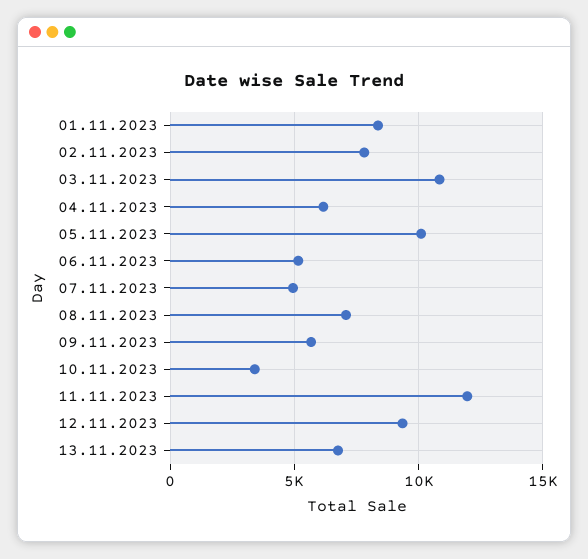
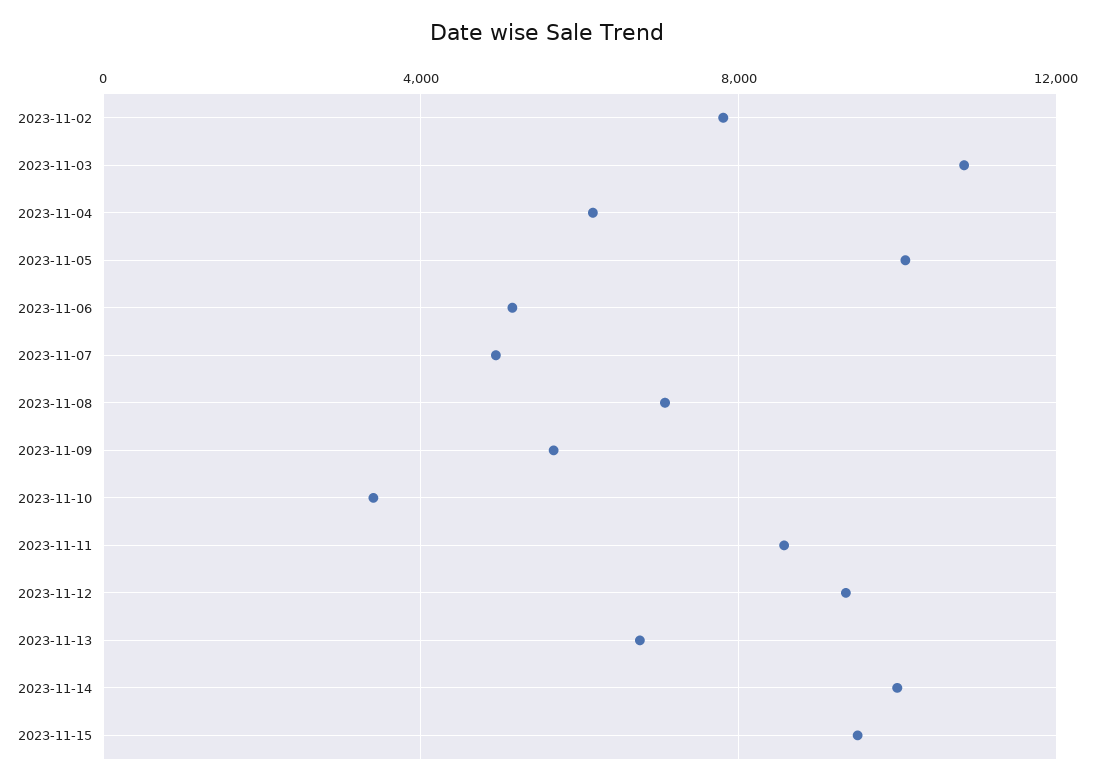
01.11.2023: 8500 -> none
11.11.2023: 12000 -> 8500
2023-11-14: none -> 10000
2023-11-15: none -> 9500

